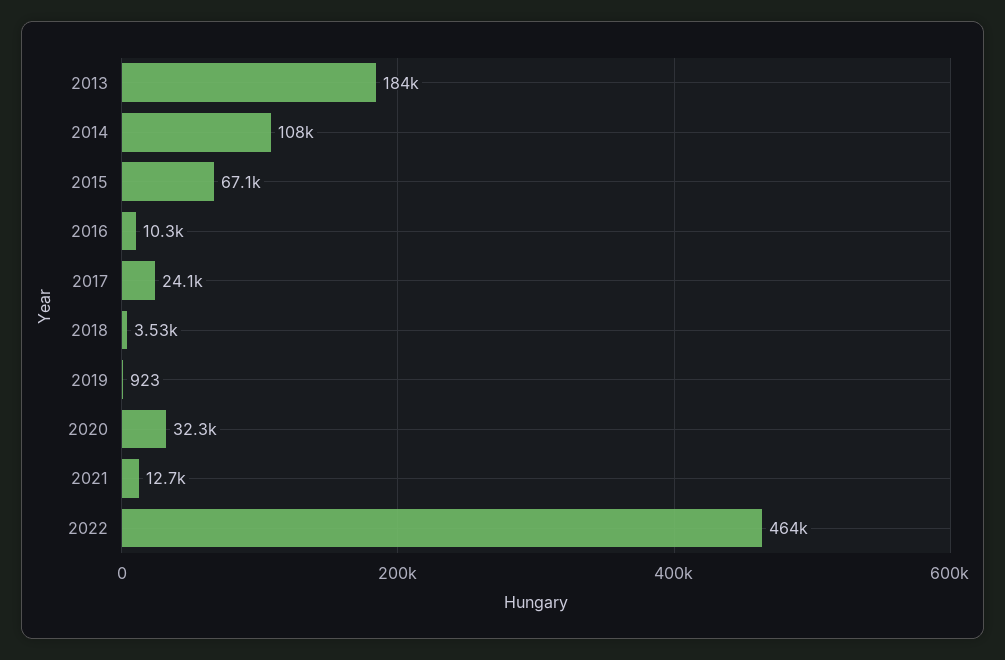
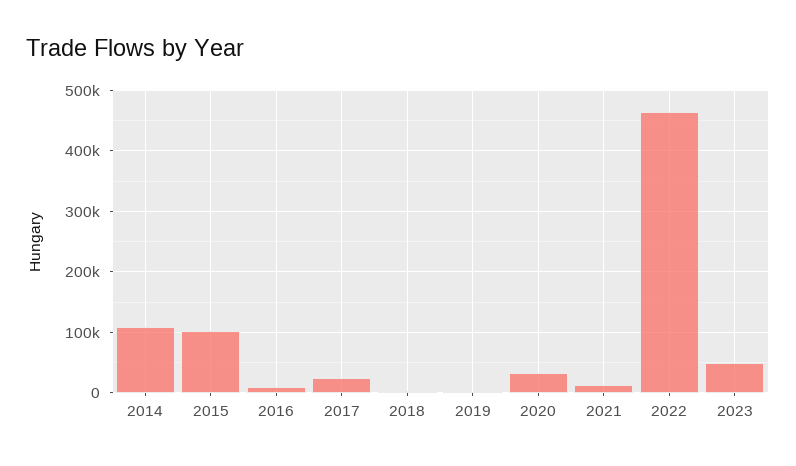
2013: 184000 -> none
2015: 67100 -> 100000
2023: none -> 50000

